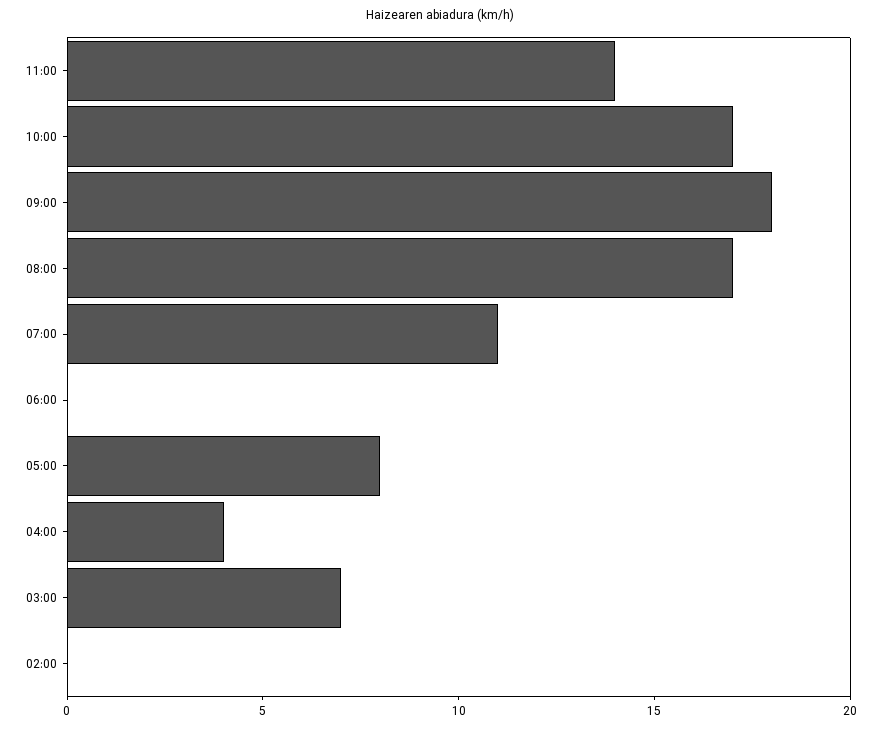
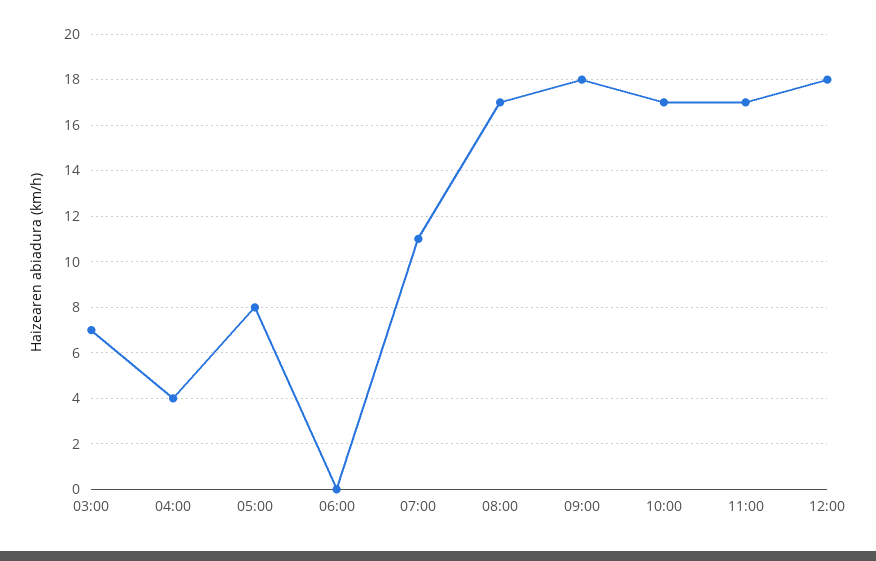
11:00: 14 -> 17
02:00: 0 -> none
12:00: none -> 18

